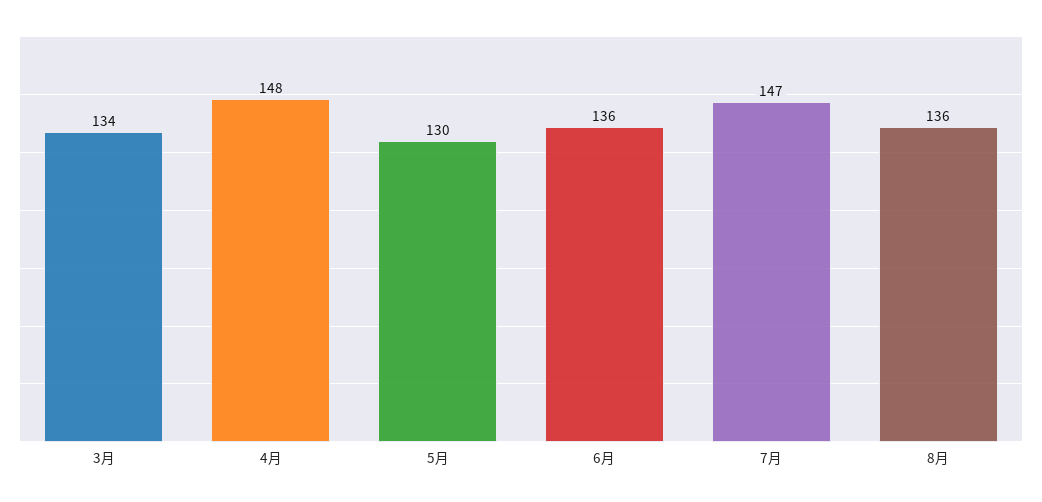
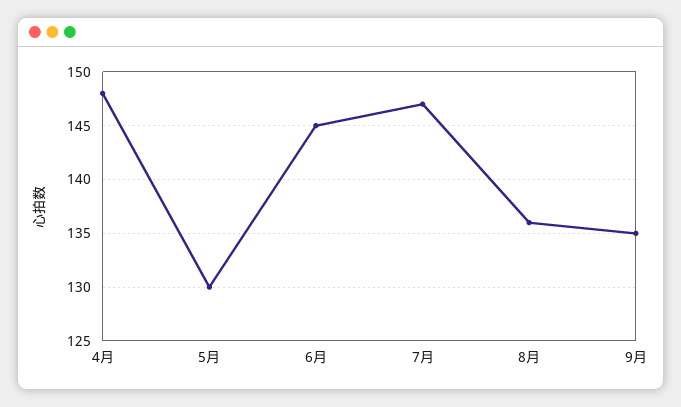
3月: 134 -> none
6月: 136 -> 145
9月: none -> 135

